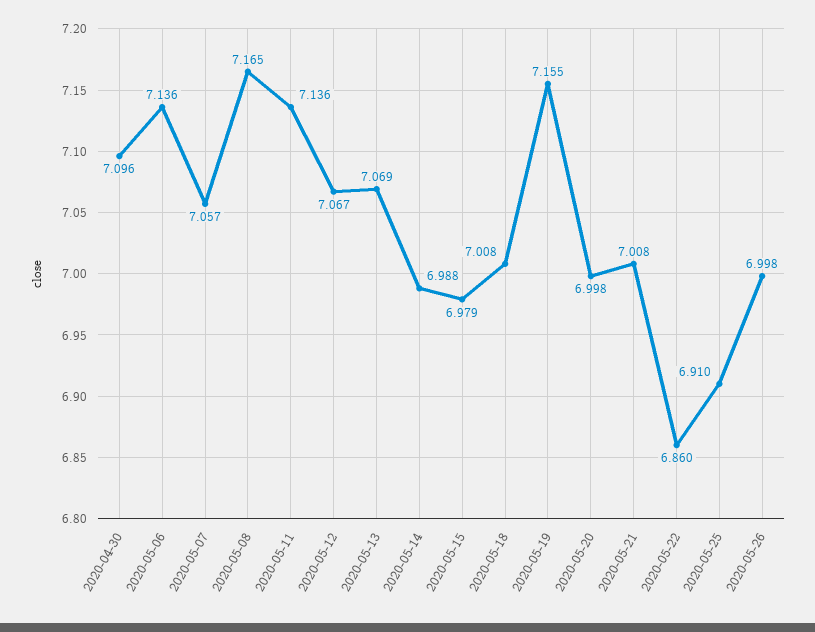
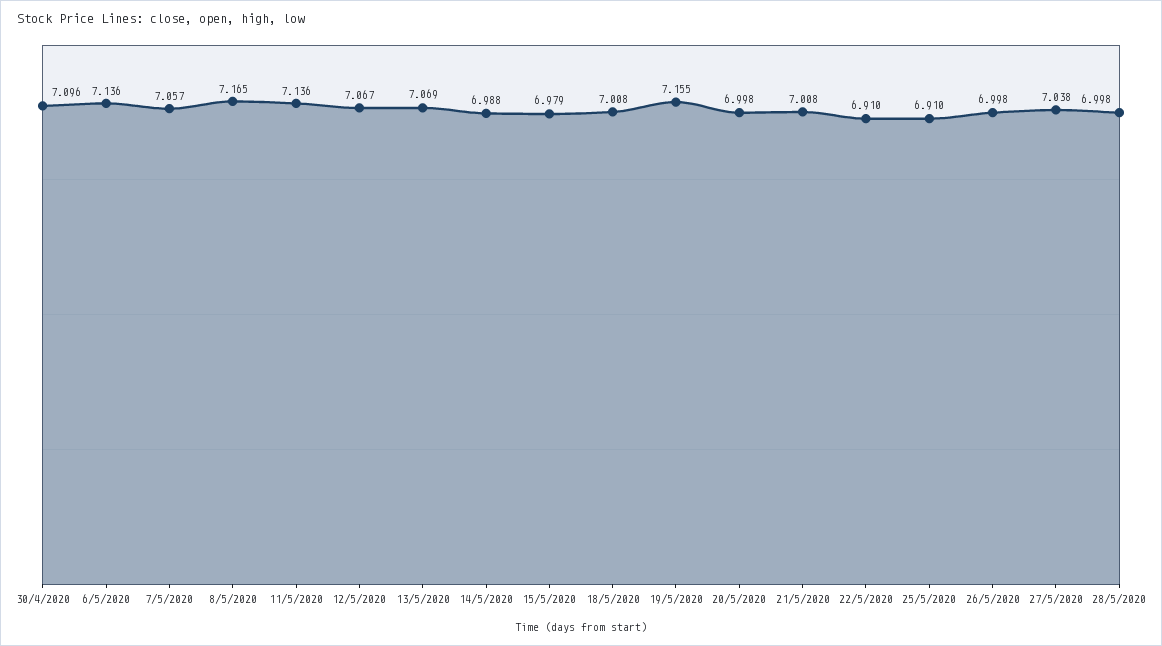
2020-05-22: 6.86 -> 6.91
27/5/2020: none -> 7.038
28/5/2020: none -> 6.998

